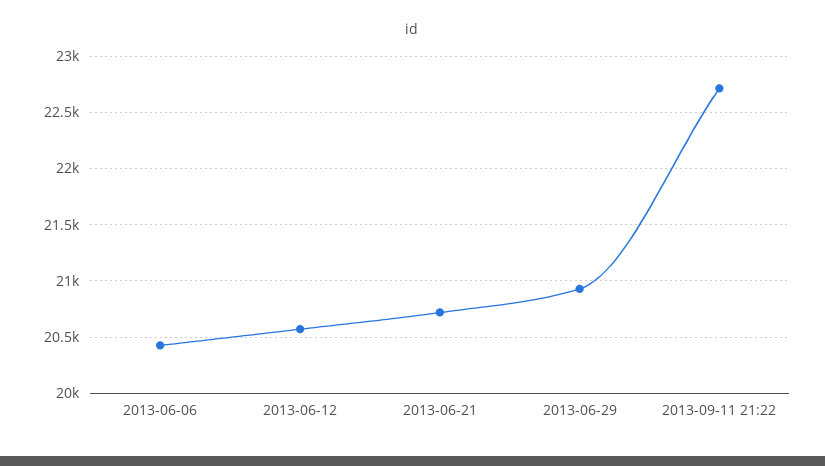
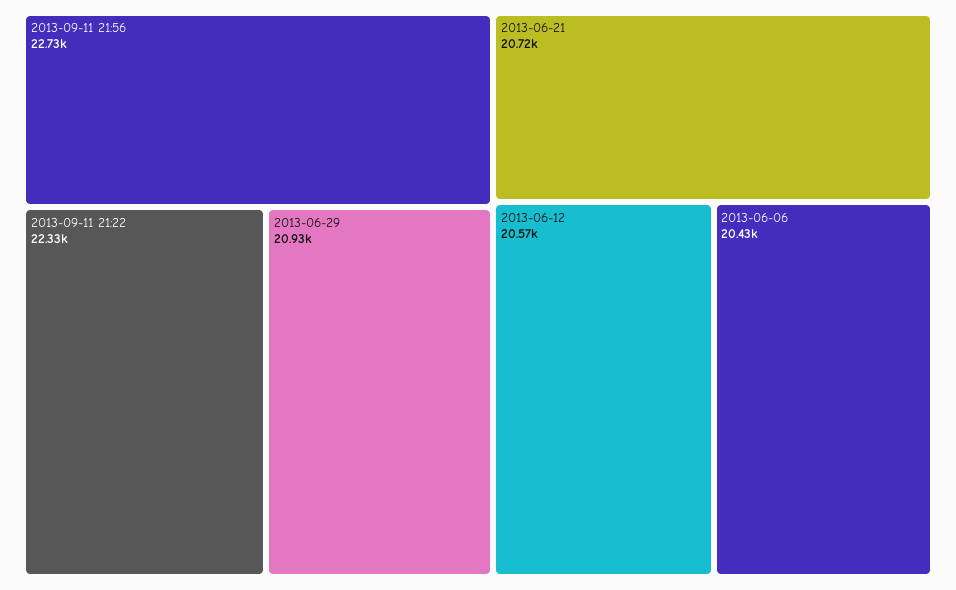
2013-09-11 21:22: 22700 -> 22330
2013-09-11 21:56: none -> 22730

